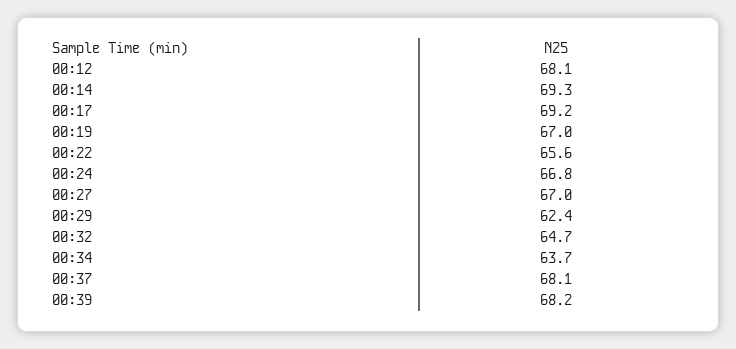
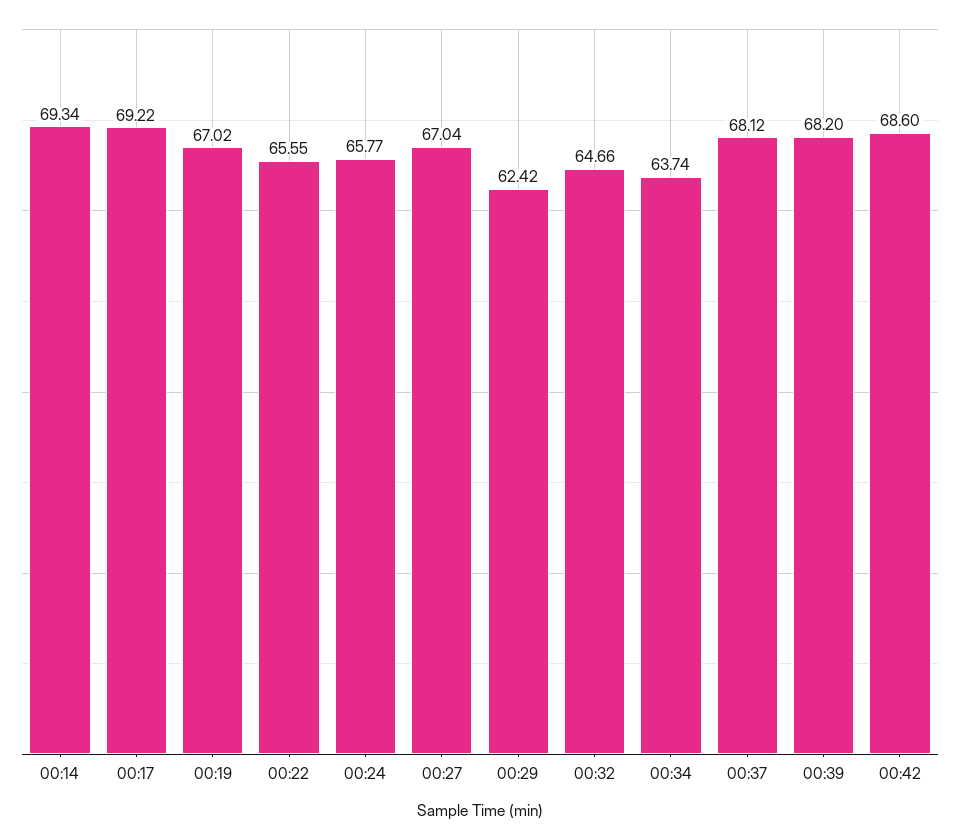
00:12: 68.1 -> none
00:24: 66.8 -> 65.77
00:42: none -> 68.6

